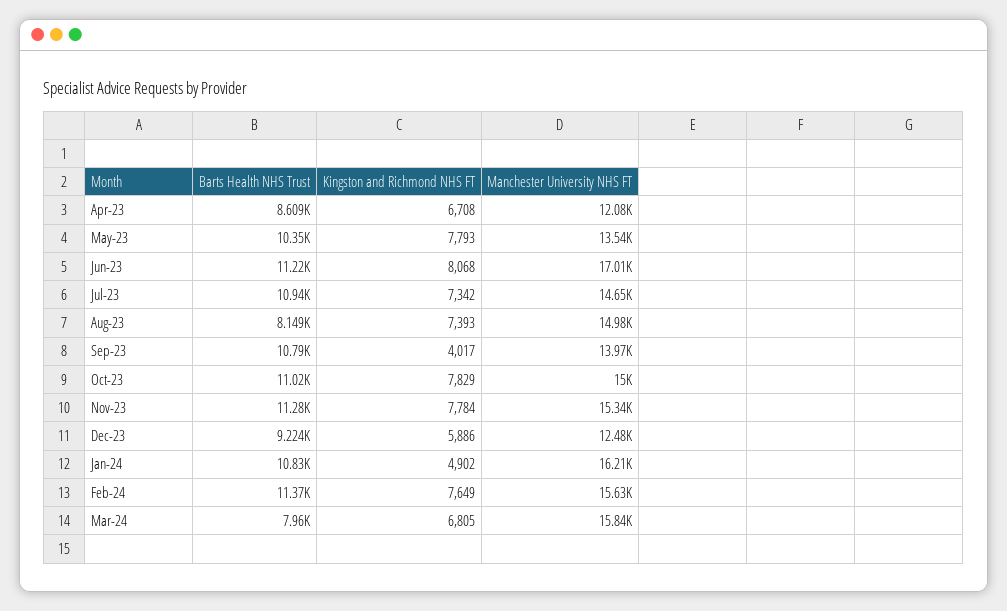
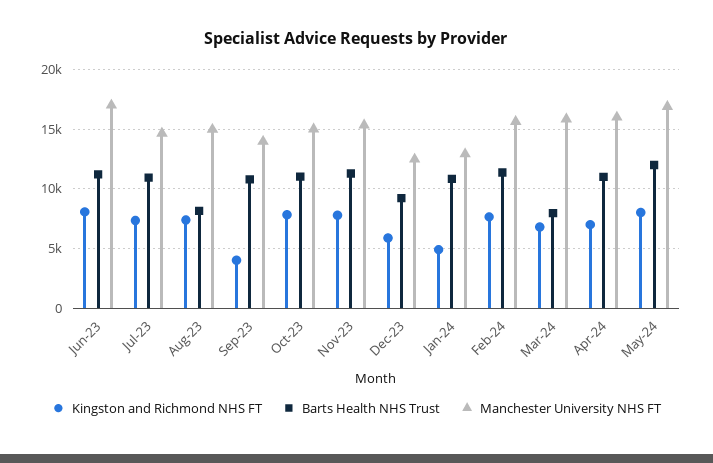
Barts Health NHS Trust, Apr-23: 8609 -> none
Kingston and Richmond NHS FT, Apr-23: 6708 -> none
Manchester University NHS FT, Apr-23: 12080 -> none
Barts Health NHS Trust, May-23: 10350 -> none
Kingston and Richmond NHS FT, May-23: 7793 -> none
Manchester University NHS FT, May-23: 13540 -> none
Manchester University NHS FT, Jan-24: 16210 -> 13000
Kingston and Richmond NHS FT, Apr-24: none -> 7000
Barts Health NHS Trust, Apr-24: none -> 11000
Manchester University NHS FT, Apr-24: none -> 16000
Kingston and Richmond NHS FT, May-24: none -> 8000
Barts Health NHS Trust, May-24: none -> 12000
Manchester University NHS FT, May-24: none -> 17000

